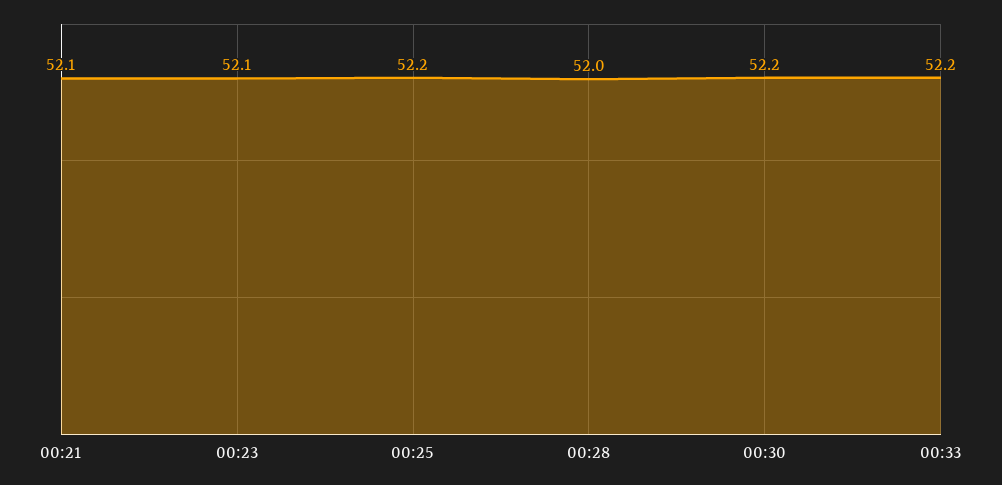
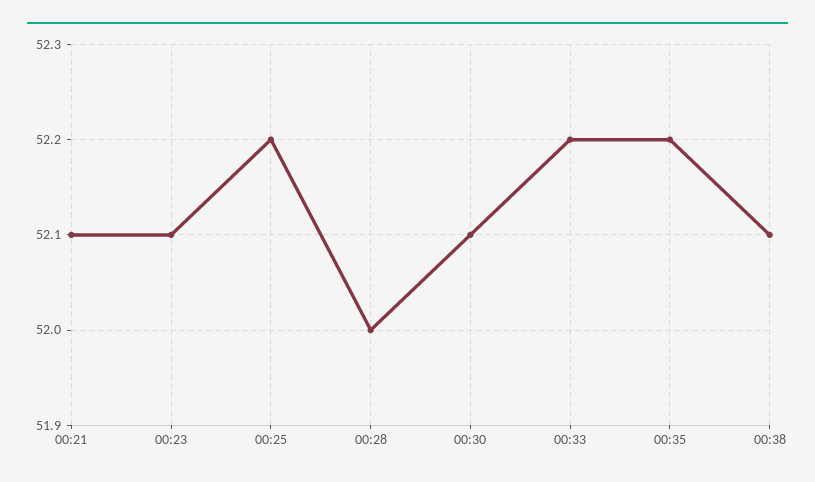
00:30: 52.2 -> 52.1
00:35: none -> 52.2
00:38: none -> 52.1

